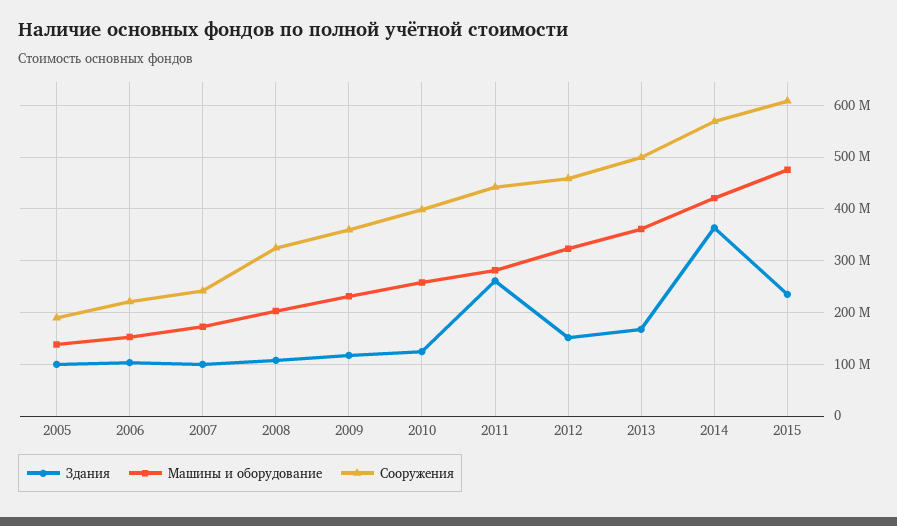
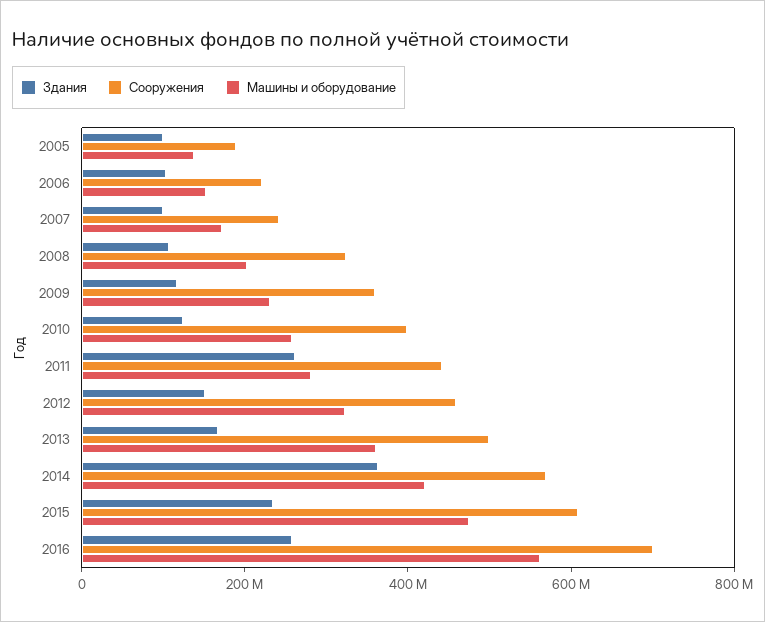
Здания, 2016: none -> 250000000
Сооружения, 2016: none -> 700000000
Машины и оборудование, 2016: none -> 550000000

